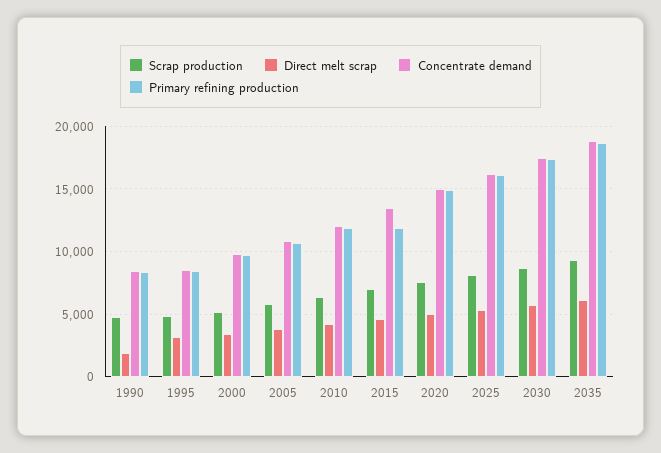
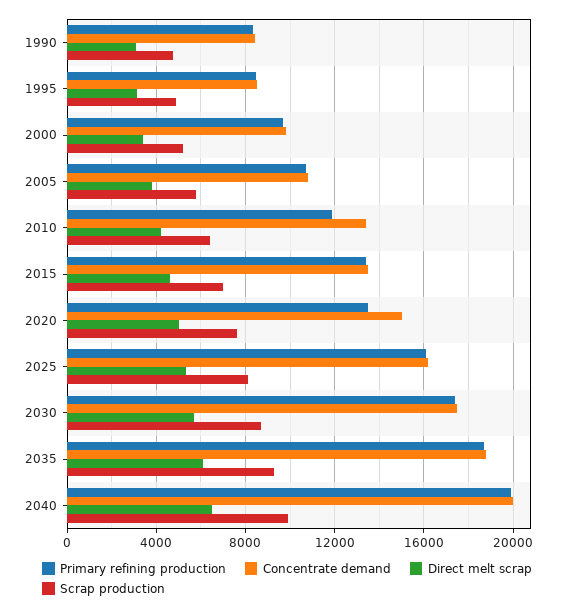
Direct melt scrap, 1990: 2000 -> 3000
Concentrate demand, 2010: 12000 -> 13500
Primary refining production, 2015: 12000 -> 13500
Primary refining production, 2020: 15000 -> 13500
Primary refining production, 2040: none -> 20000
Concentrate demand, 2040: none -> 20000
Direct melt scrap, 2040: none -> 6500
Scrap production, 2040: none -> 10000

